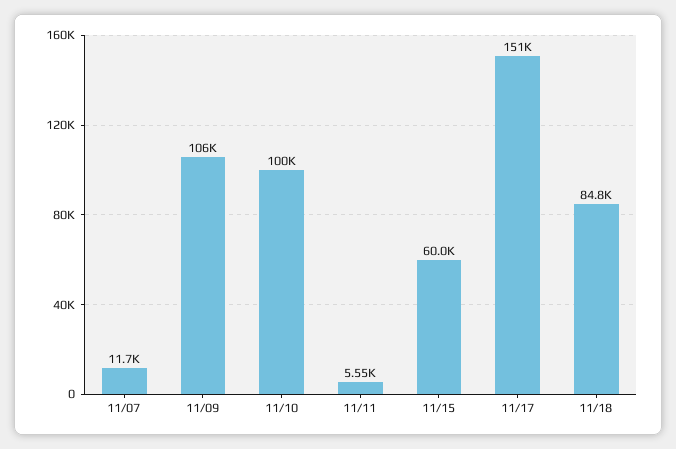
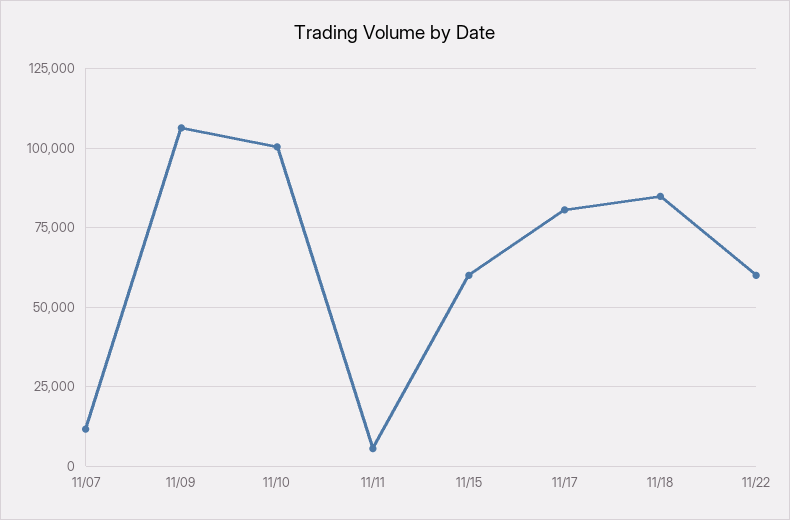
11/17: 151000 -> 80000
11/22: none -> 60000

